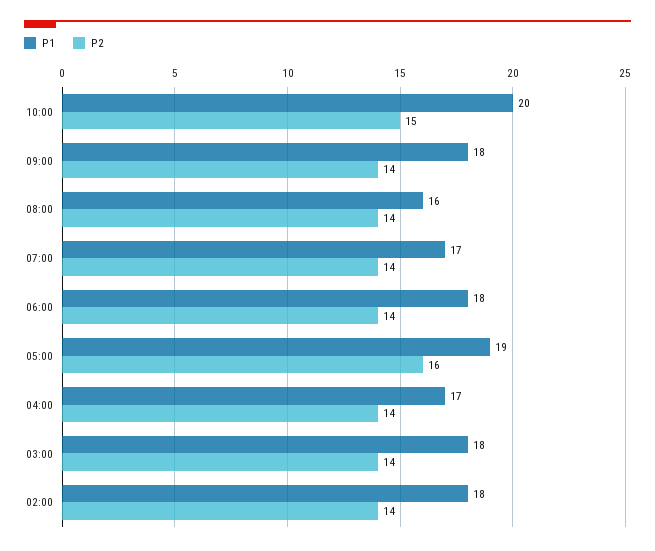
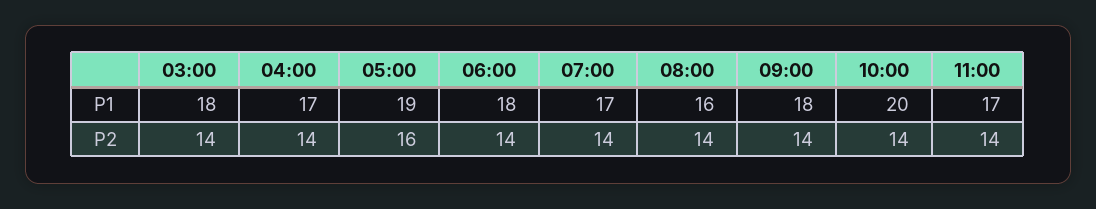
P2, 10:00: 15 -> 14
P1, 02:00: 18 -> none
P2, 02:00: 14 -> none
P1, 11:00: none -> 17
P2, 11:00: none -> 14

